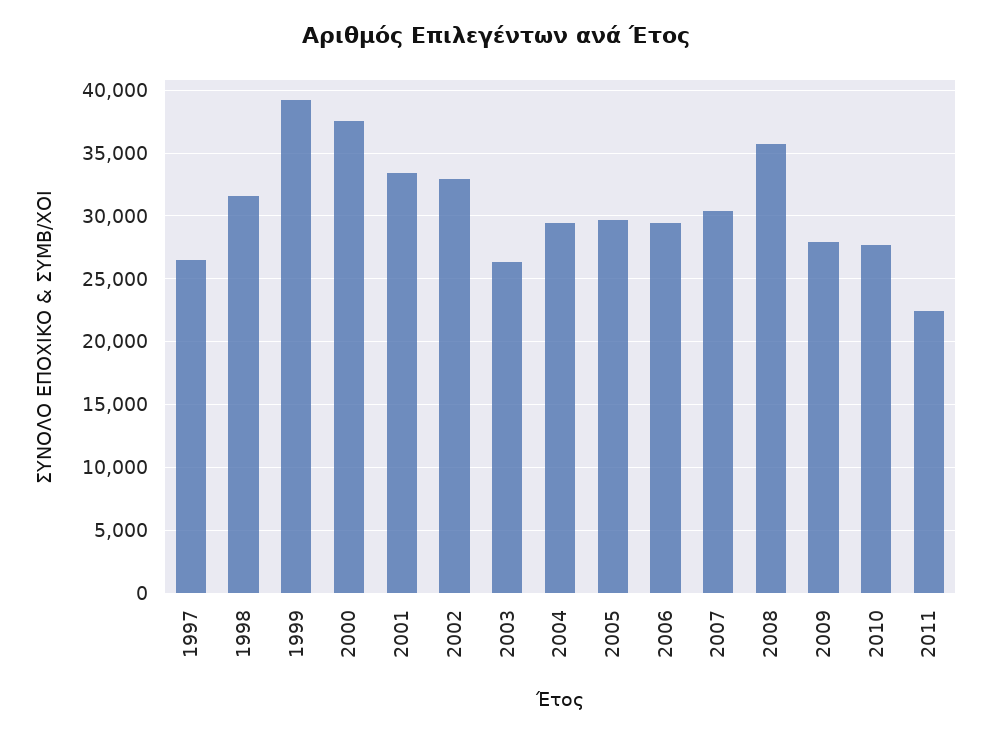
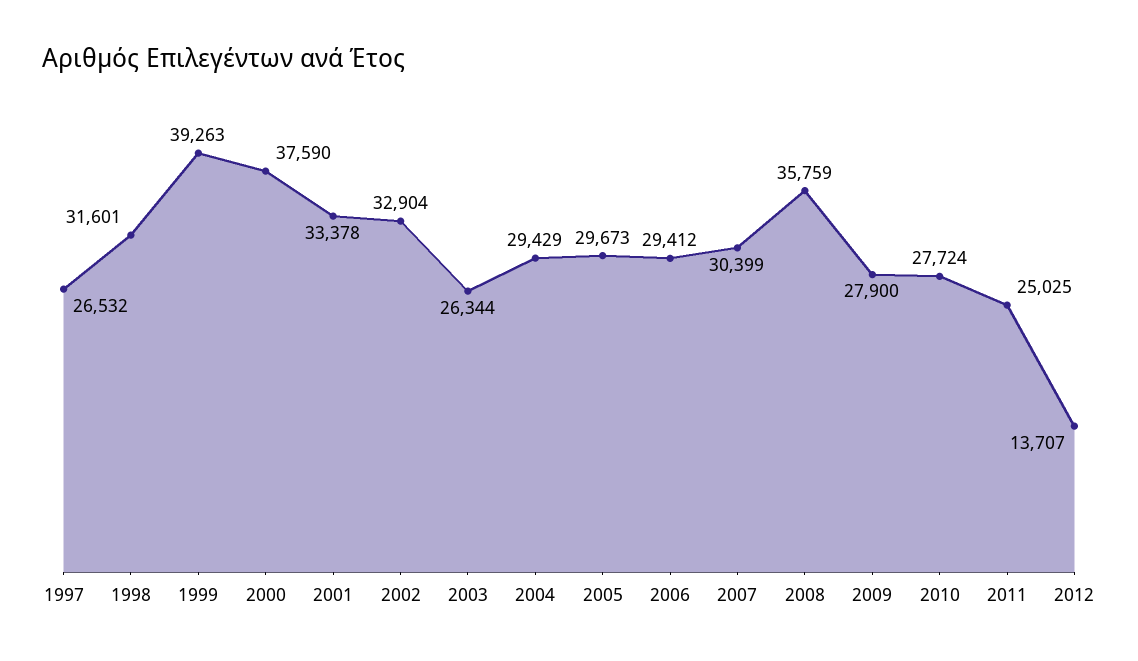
2011: 22500 -> 25025
2012: none -> 13707

